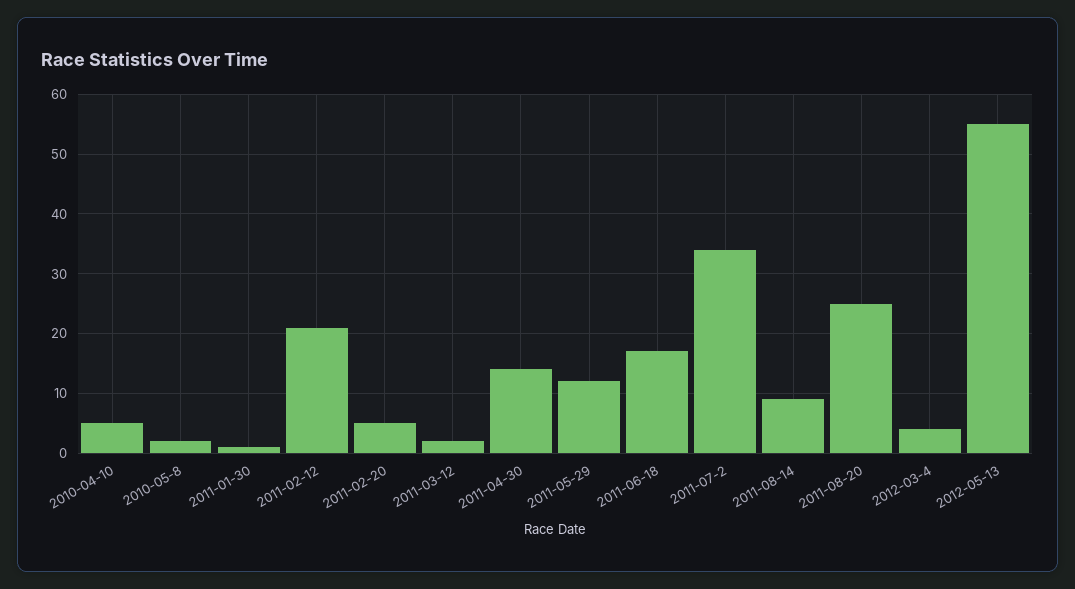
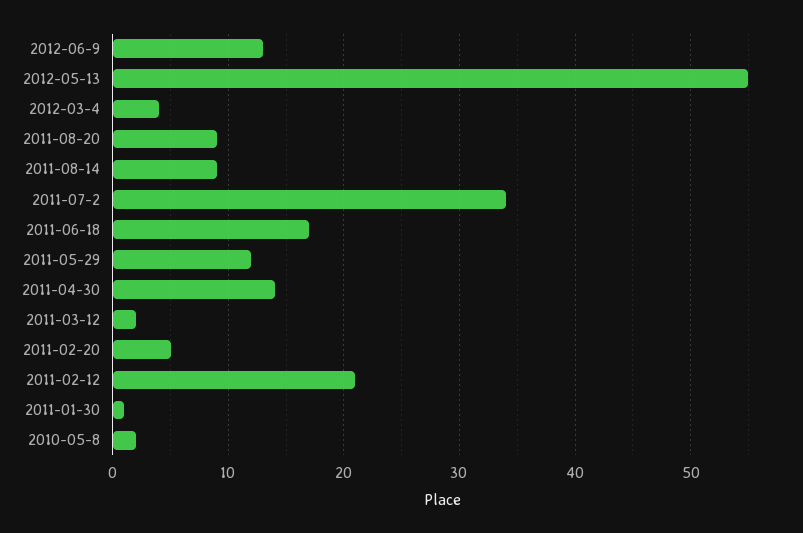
2010-04-10: 5 -> none
2011-08-20: 25 -> 9
2012-06-9: none -> 13

